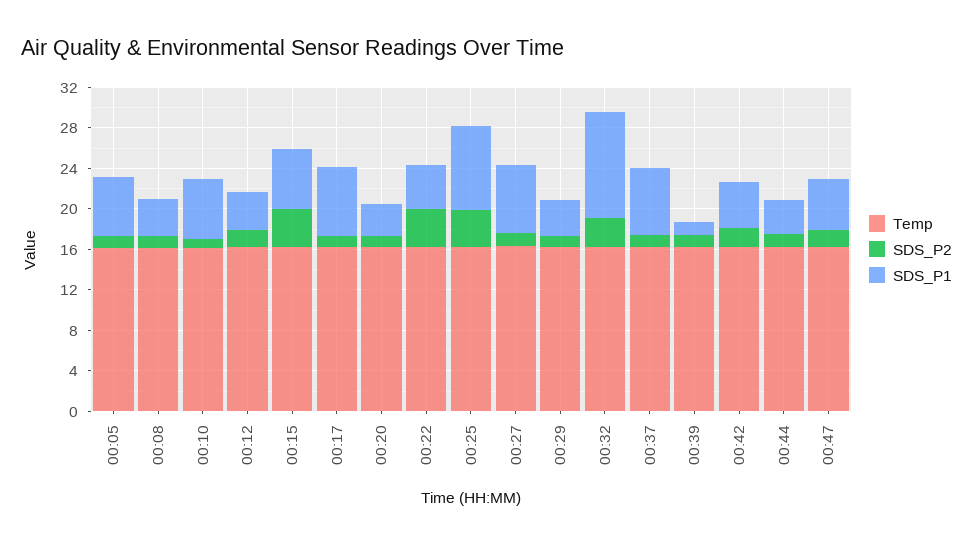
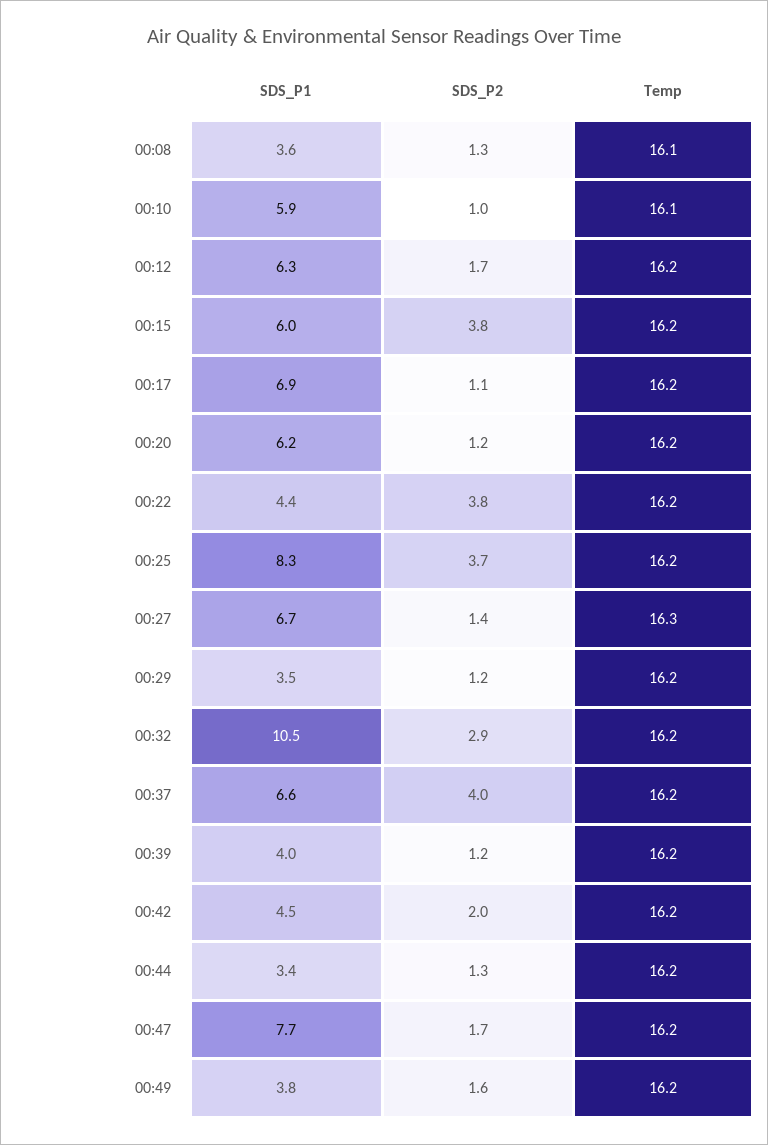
Temp, 00:05: 16 -> none
SDS_P2, 00:05: 1 -> none
SDS_P1, 00:05: 6 -> none
SDS_P1, 00:12: 4 -> 6.3
SDS_P1, 00:20: 3 -> 6.2
SDS_P2, 00:37: 1 -> 4
SDS_P1, 00:39: 1 -> 4
SDS_P1, 00:47: 5 -> 7.7
SDS_P1, 00:49: none -> 3.8
SDS_P2, 00:49: none -> 1.6
Temp, 00:49: none -> 16.2

